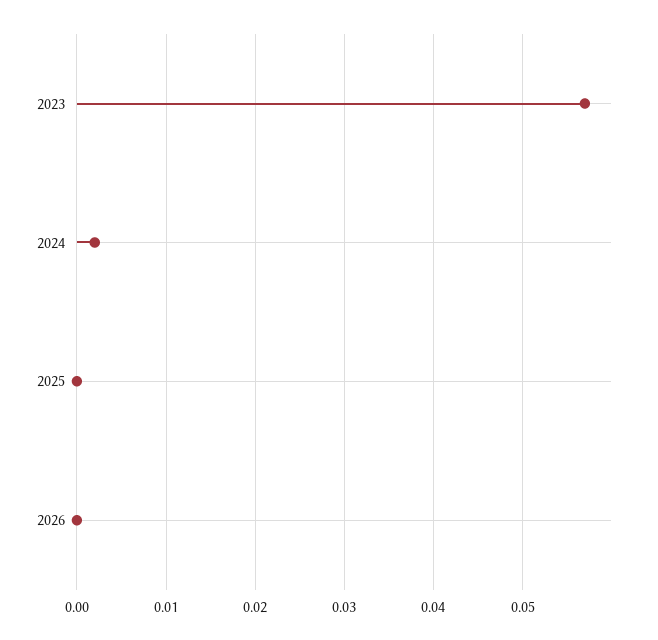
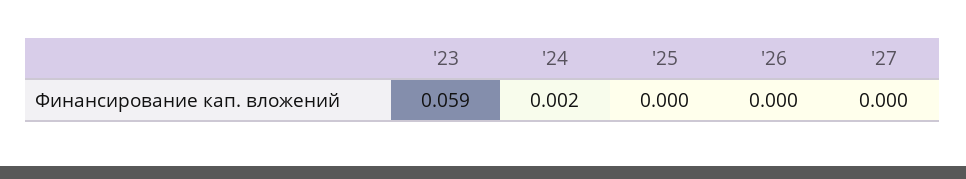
2023: 0.057 -> 0.059
'27: none -> 0

